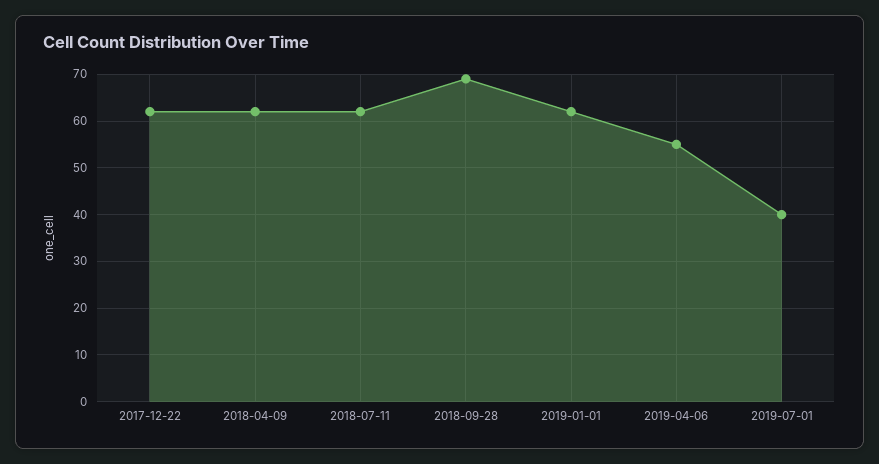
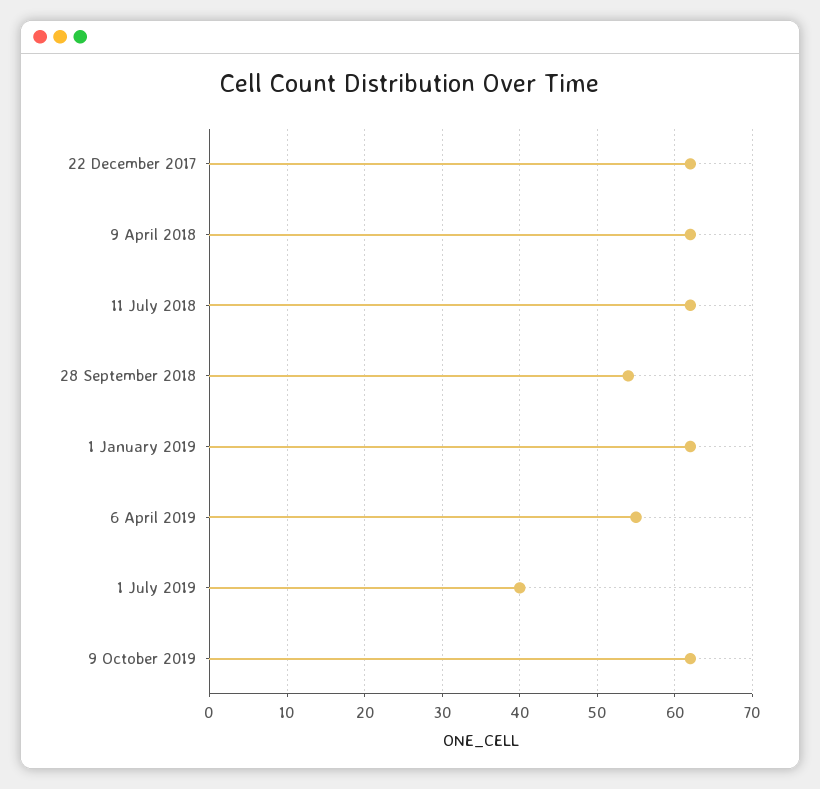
2018-09-28: 70 -> 54
9 October 2019: none -> 62

